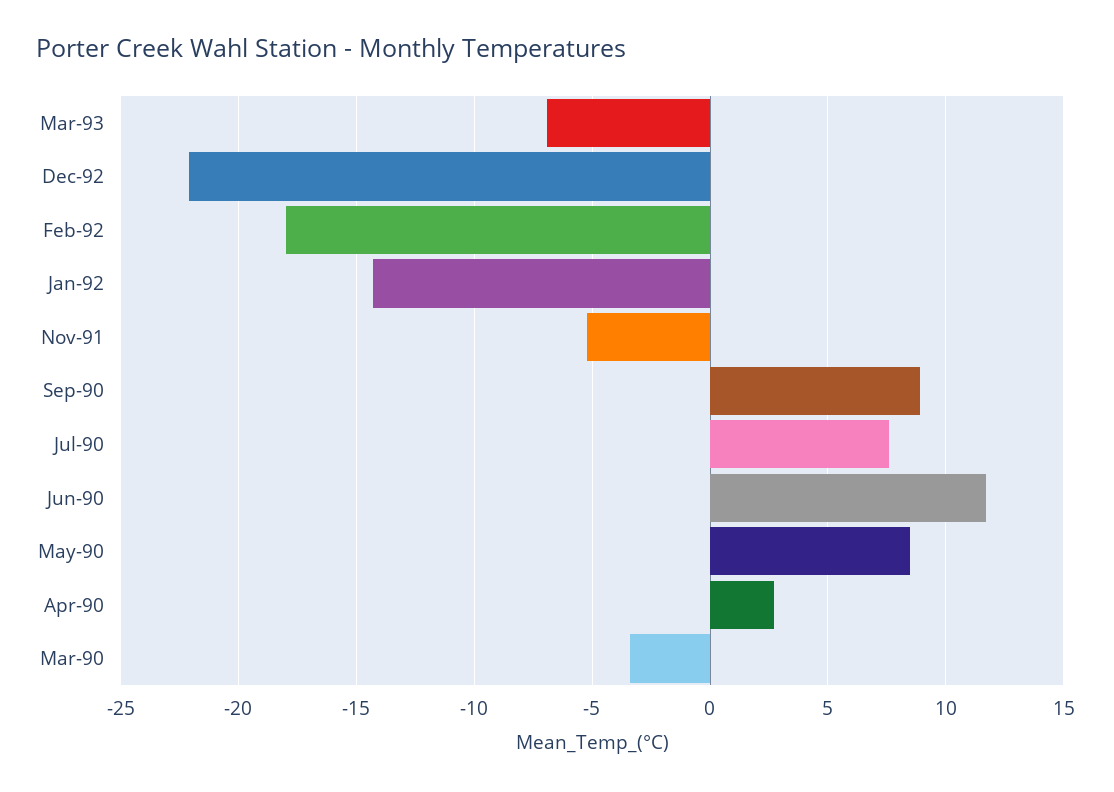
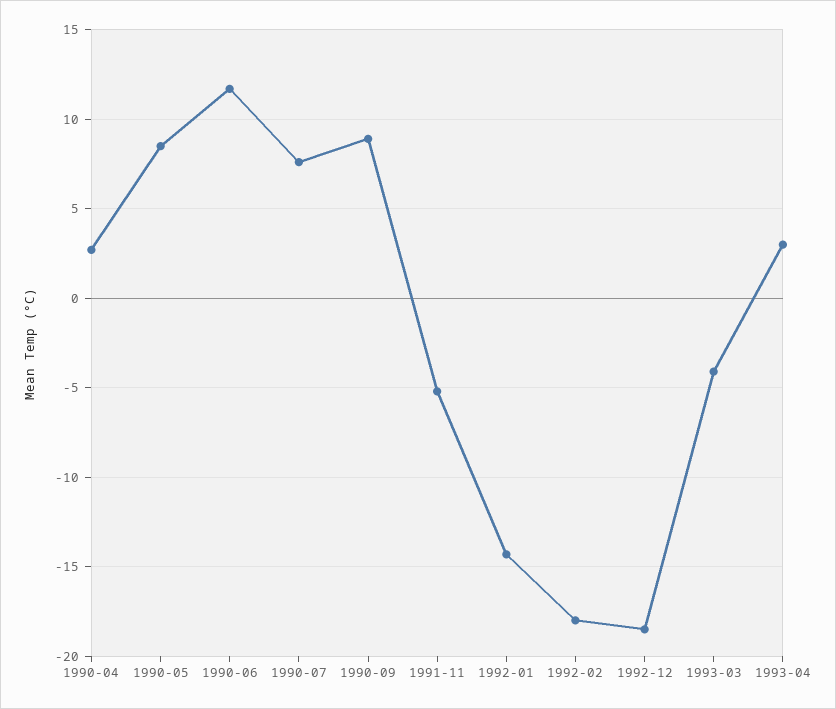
Mar-93: -7 -> -4
Dec-92: -22 -> -18.5
Mar-90: -3.5 -> none
1993-04: none -> 3

